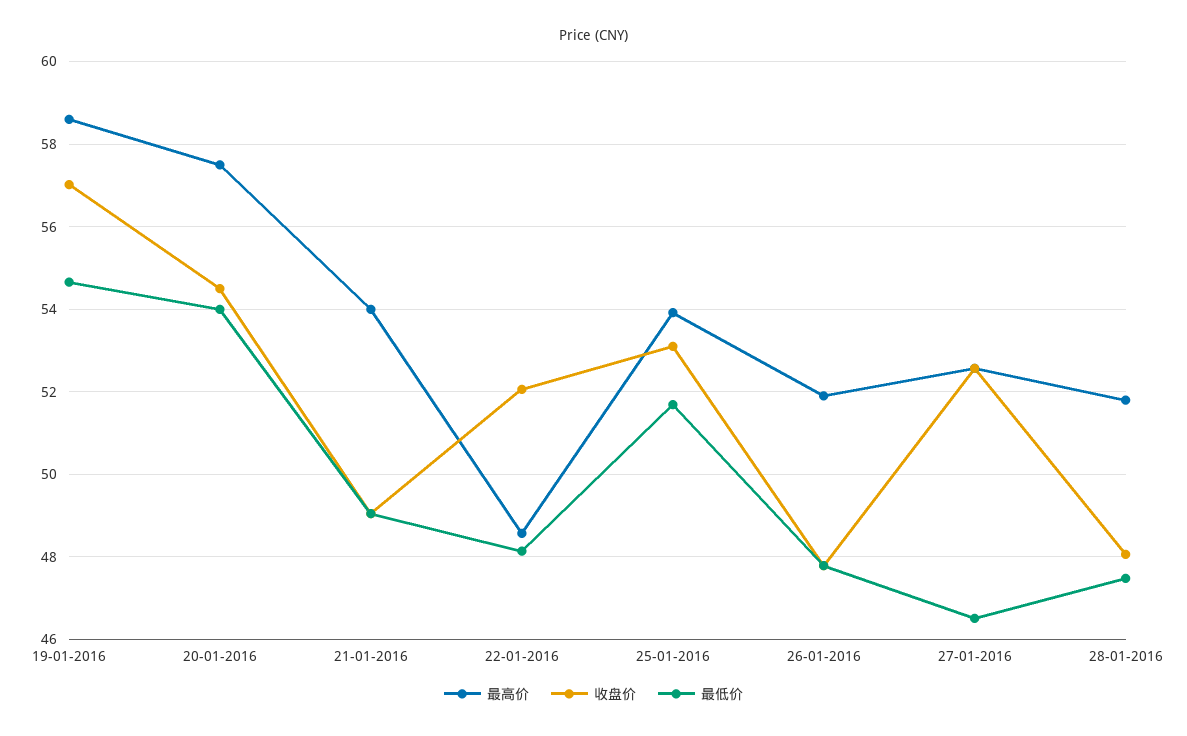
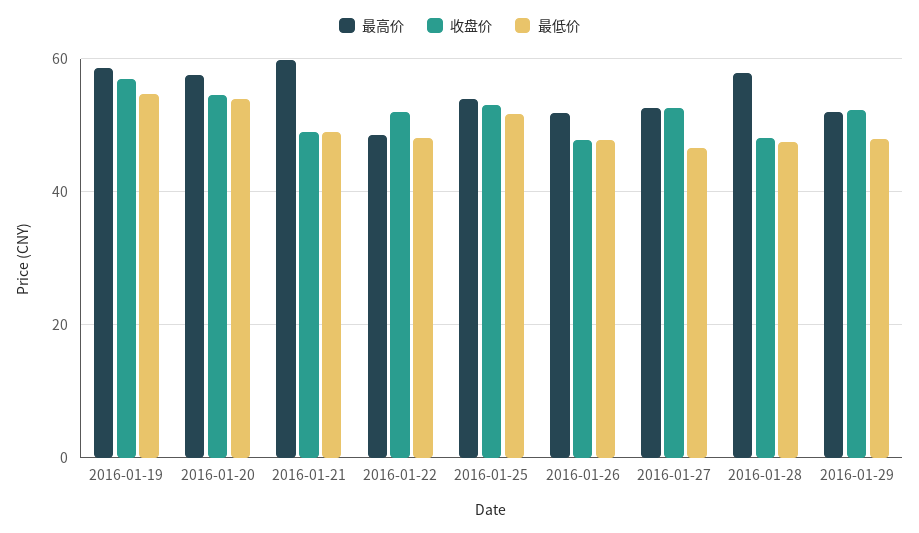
最高价, 21-01-2016: 54 -> 60
最高价, 28-01-2016: 51.8 -> 58
最高价, 2016-01-29: none -> 52
收盘价, 2016-01-29: none -> 52
最低价, 2016-01-29: none -> 48

